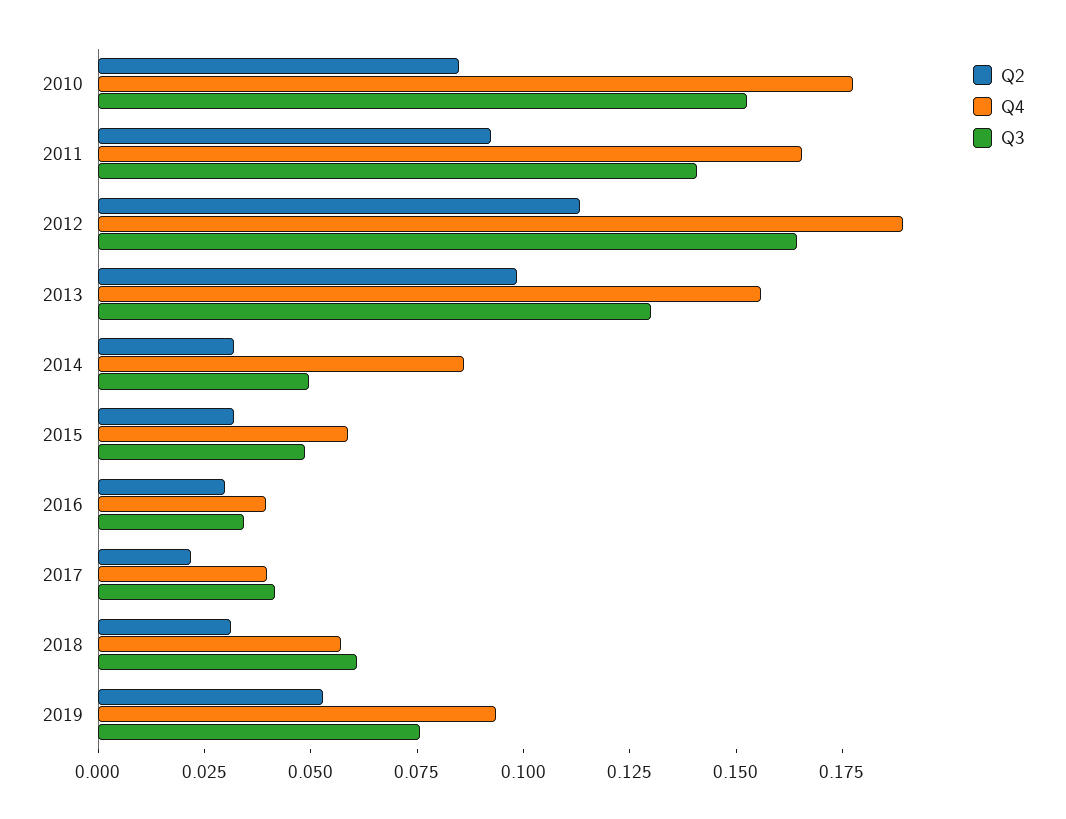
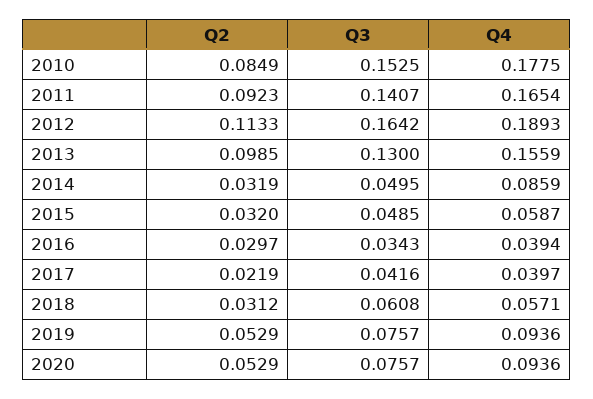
Q2, 2020: none -> 0.0529
Q3, 2020: none -> 0.0757
Q4, 2020: none -> 0.0936

